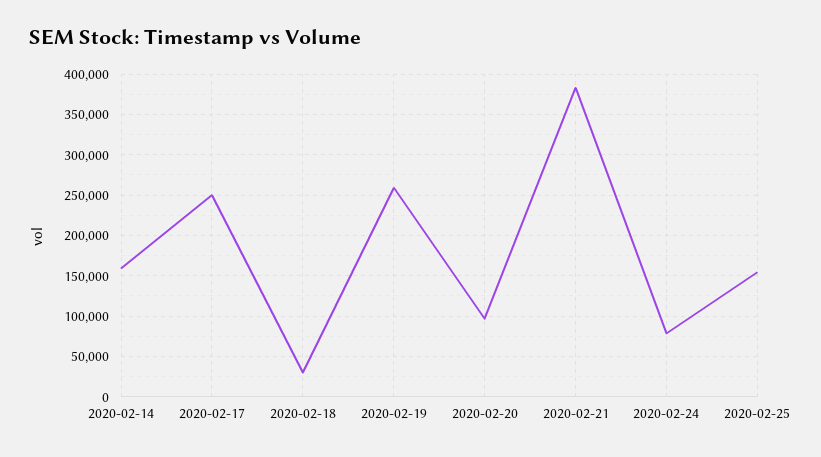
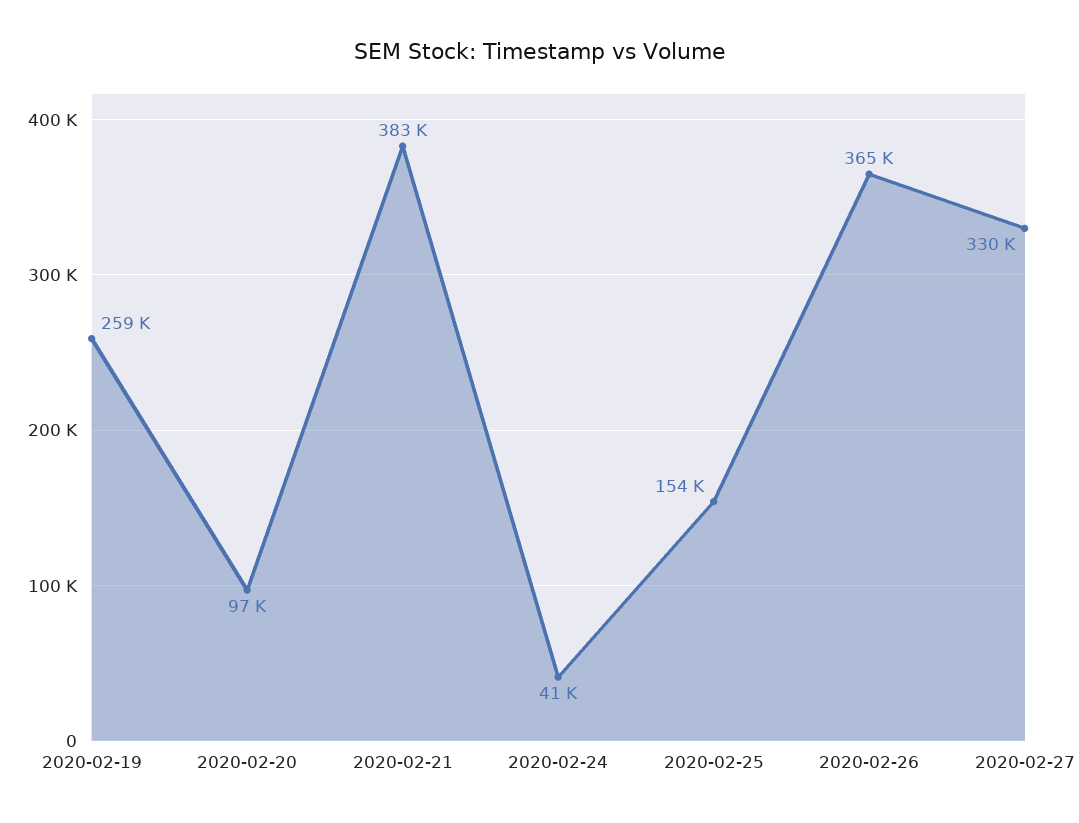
2020-02-14: 160000 -> none
2020-02-17: 250000 -> none
2020-02-18: 30000 -> none
2020-02-24: 80000 -> 41000
2020-02-26: none -> 365000
2020-02-27: none -> 330000

